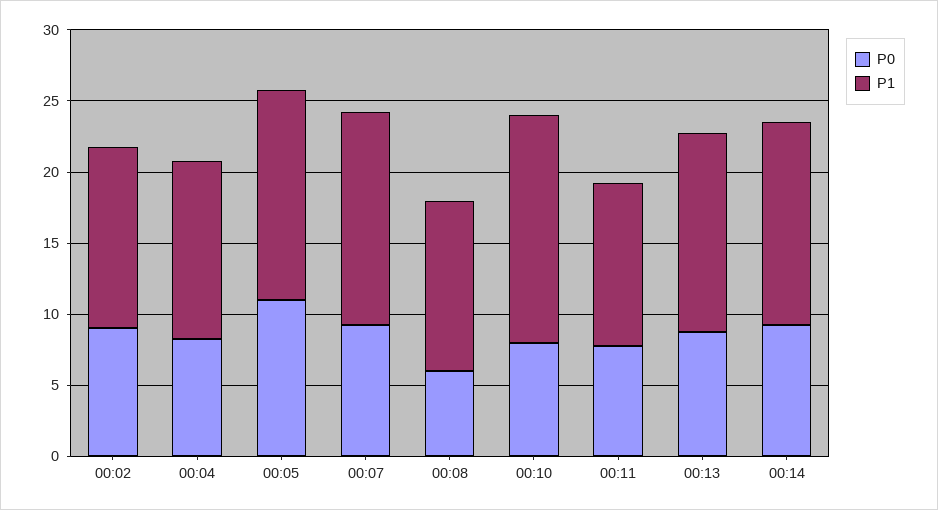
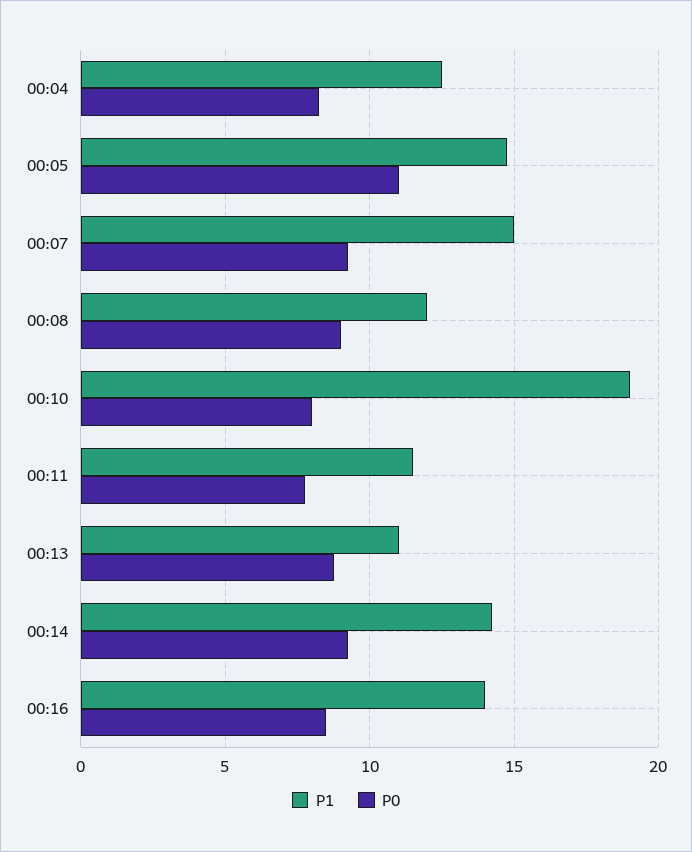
P0, 00:02: 9 -> none
P1, 00:02: 13 -> none
P0, 00:08: 6 -> 9
P1, 00:10: 16 -> 19
P1, 00:13: 14 -> 11
P1, 00:16: none -> 14
P0, 00:16: none -> 8.5

